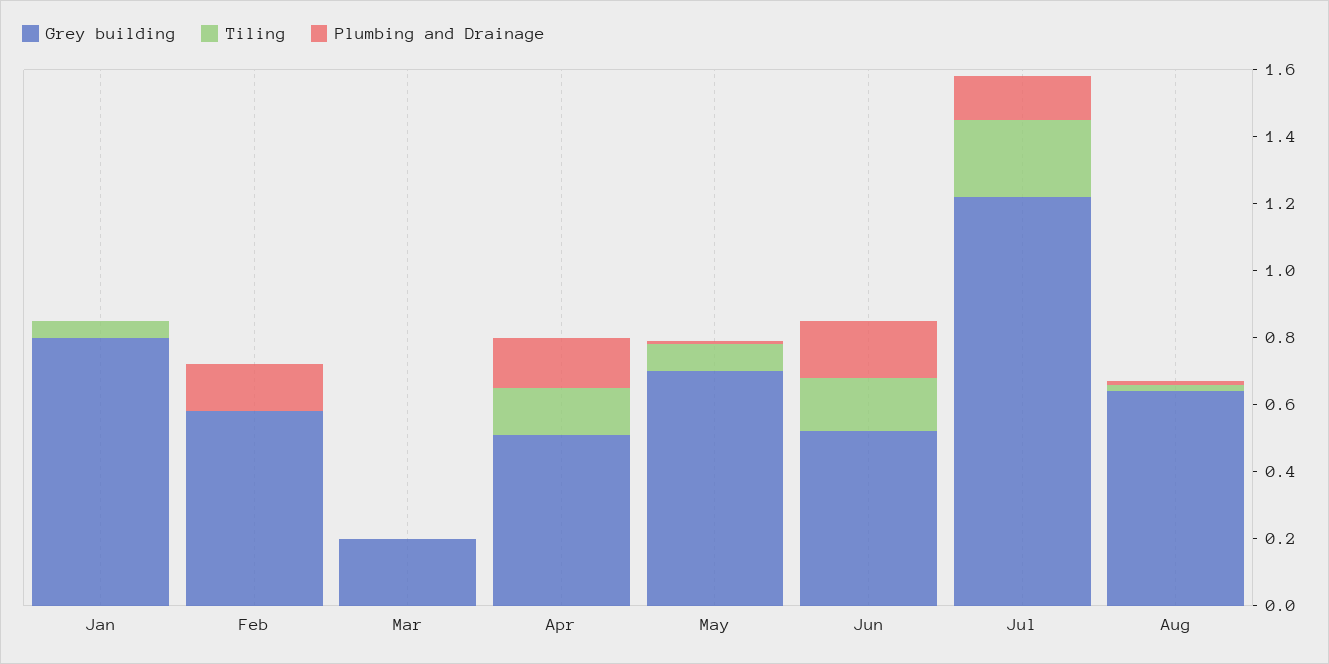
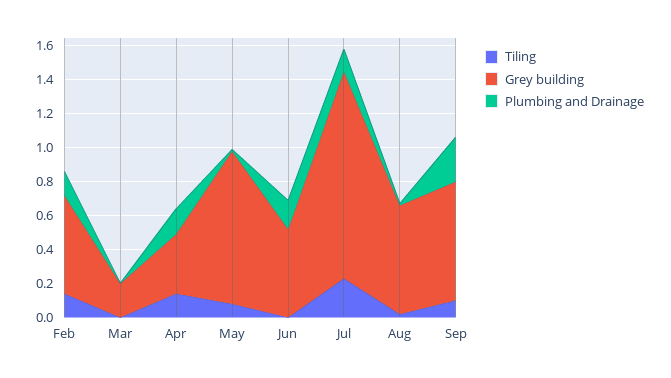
Grey building, Jan: 0.8 -> none
Tiling, Jan: 0.05 -> none
Plumbing and Drainage, Jan: 0 -> none
Tiling, Feb: 0 -> 0.15
Grey building, Apr: 0.5 -> 0.35
Grey building, May: 0.7 -> 0.9
Tiling, Jun: 0.15 -> 0
Tiling, Sep: none -> 0.1
Grey building, Sep: none -> 0.7
Plumbing and Drainage, Sep: none -> 0.25

